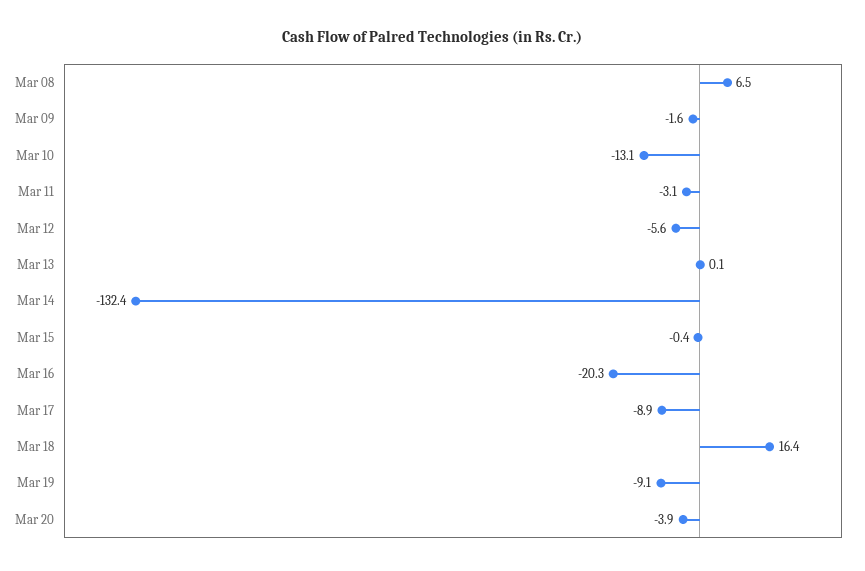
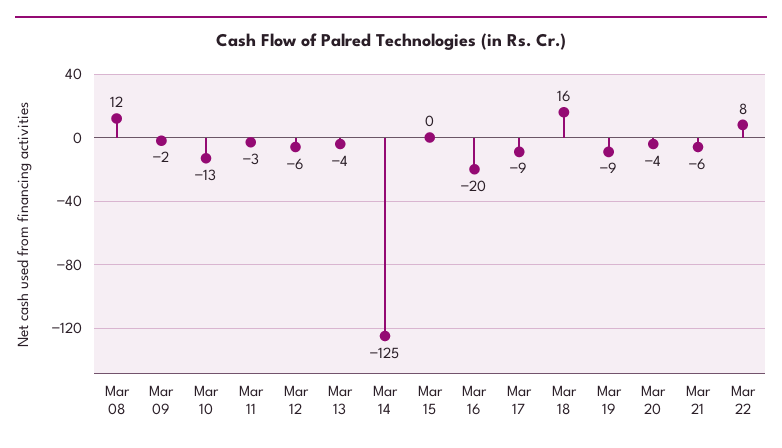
Mar 08: 6.5 -> 12
Mar 13: 0.1 -> -4
Mar 14: -132.4 -> -125
Mar 21: none -> -6
Mar 22: none -> 8

